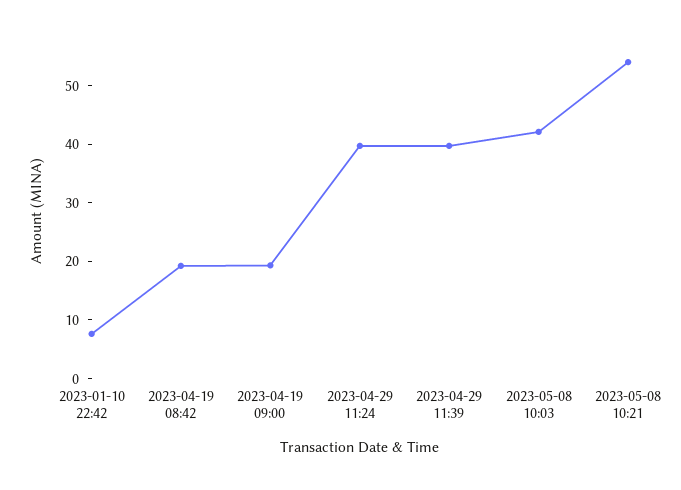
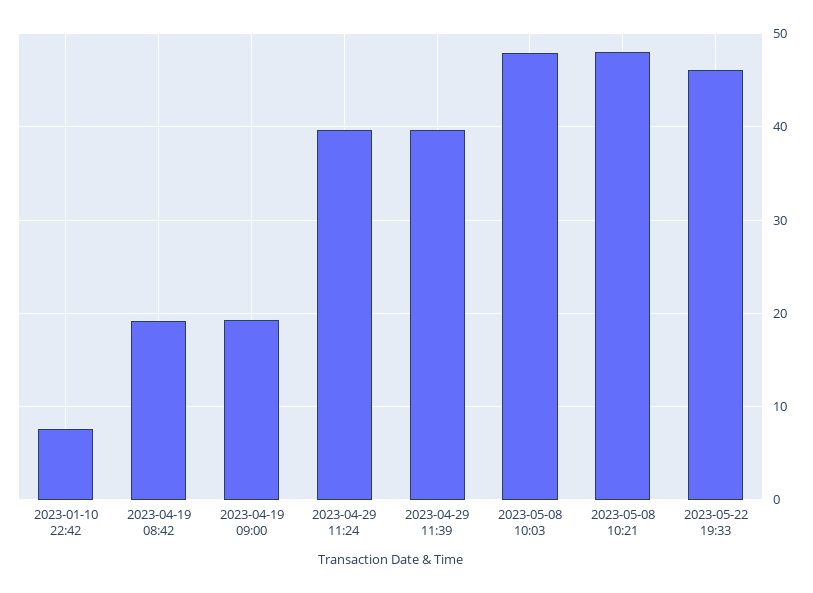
2023-05-08 10:03: 42 -> 48
2023-05-08 10:21: 54 -> 48
2023-05-22 19:33: none -> 46

